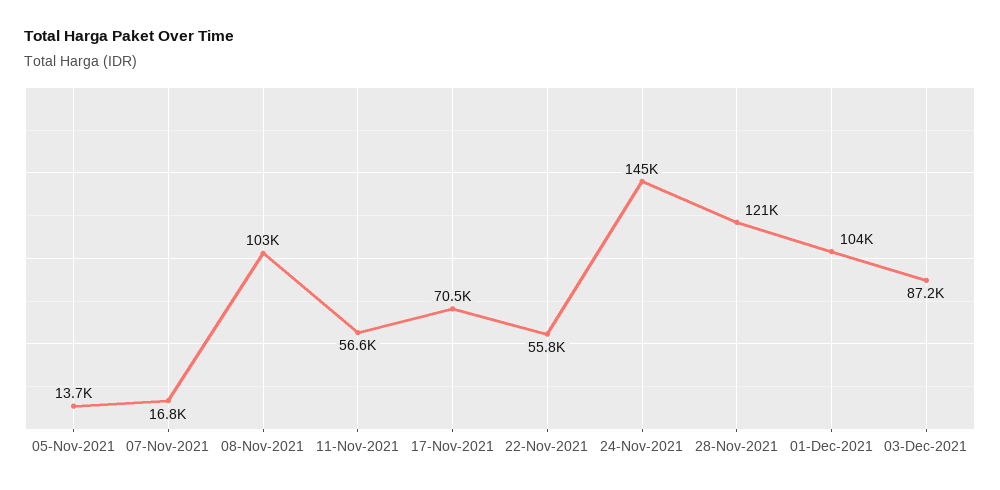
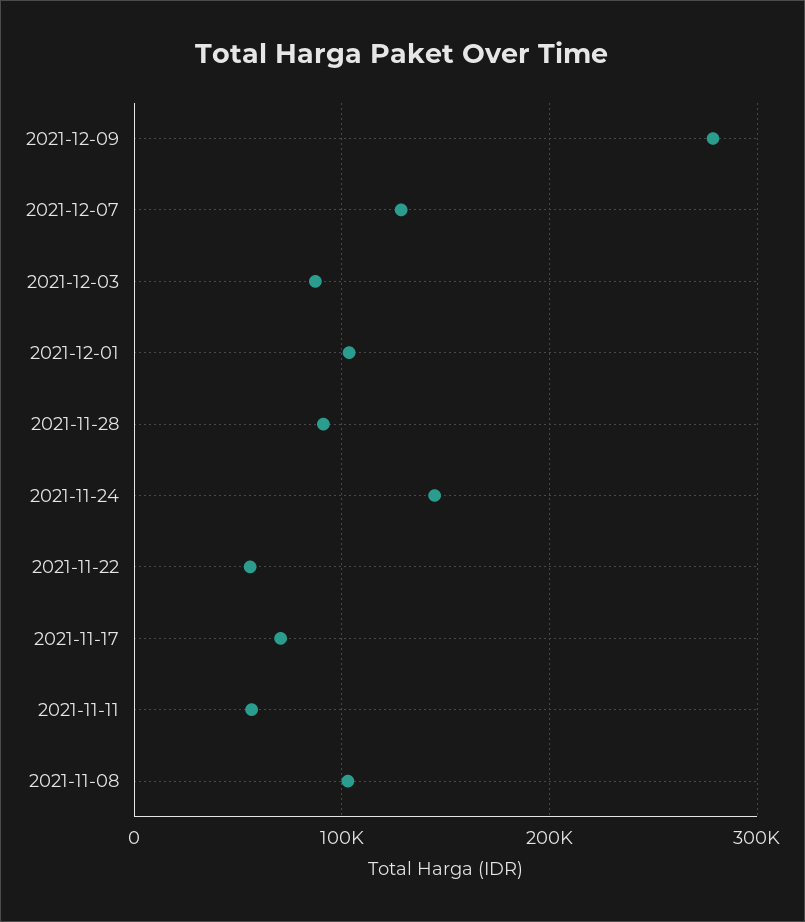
05-Nov-2021: 13700 -> none
07-Nov-2021: 16800 -> none
28-Nov-2021: 121000 -> 90000
2021-12-09: none -> 280000
2021-12-07: none -> 130000

